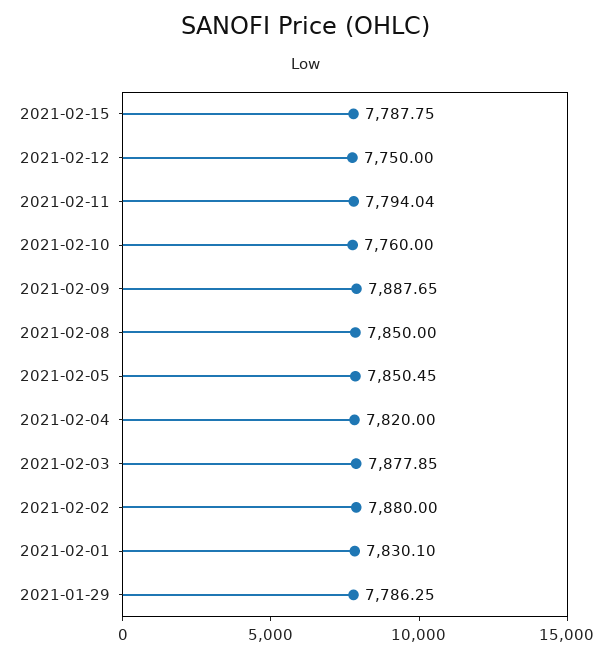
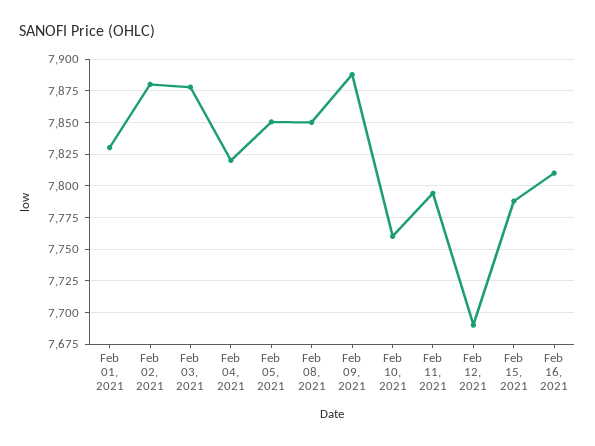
2021-02-12: 7750 -> 7690
2021-01-29: 7786.25 -> none
Feb 16, 2021: none -> 7810

